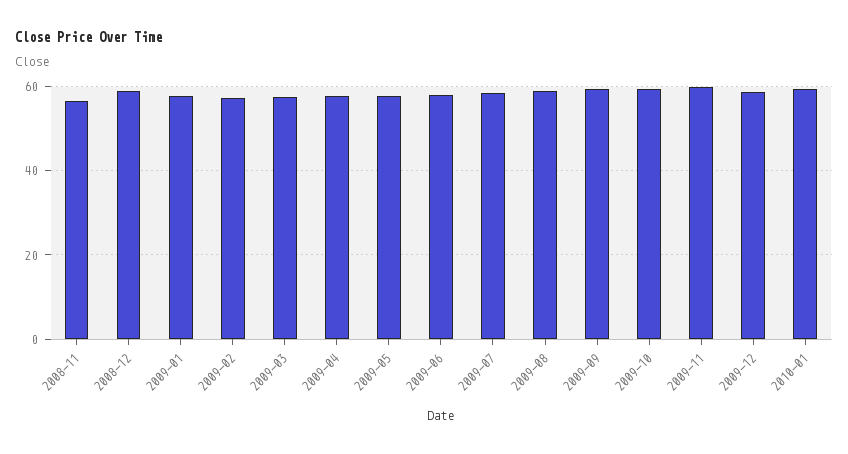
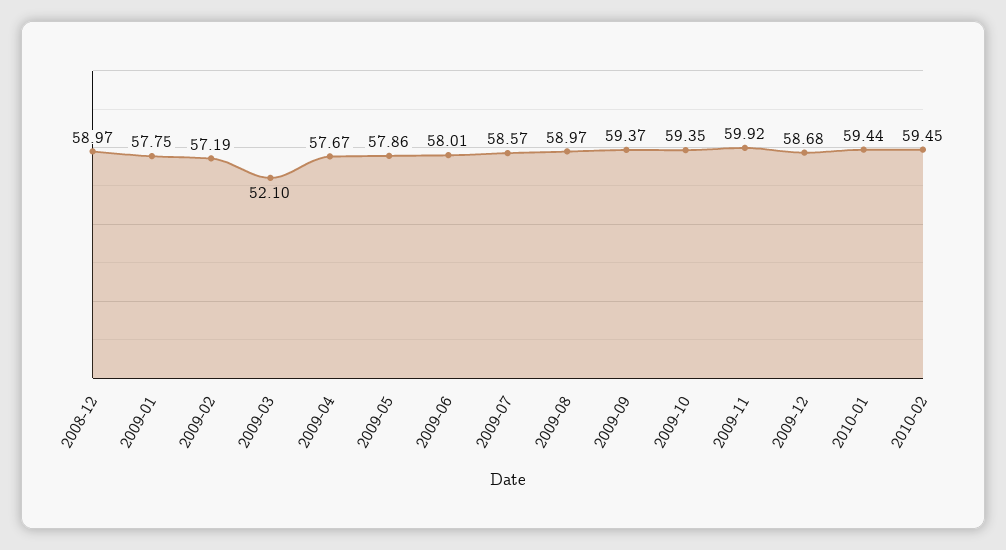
2008-11: 56 -> none
2009-03: 58 -> 52.1
2010-02: none -> 59.45

